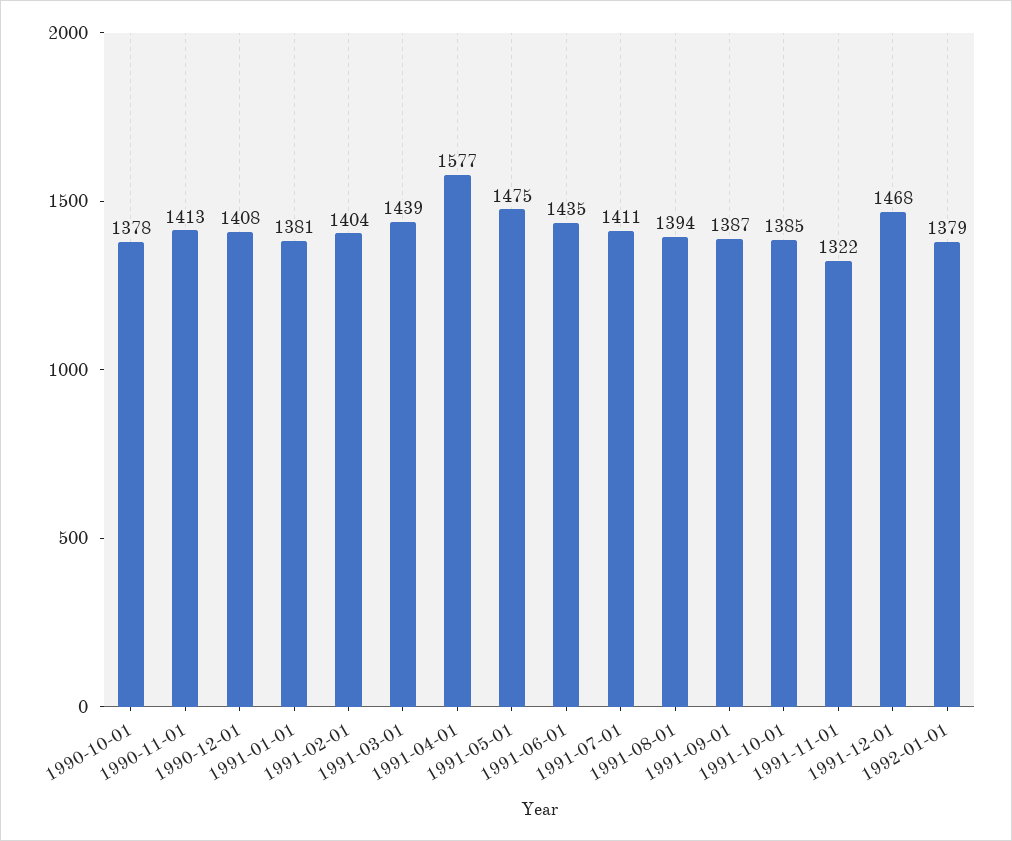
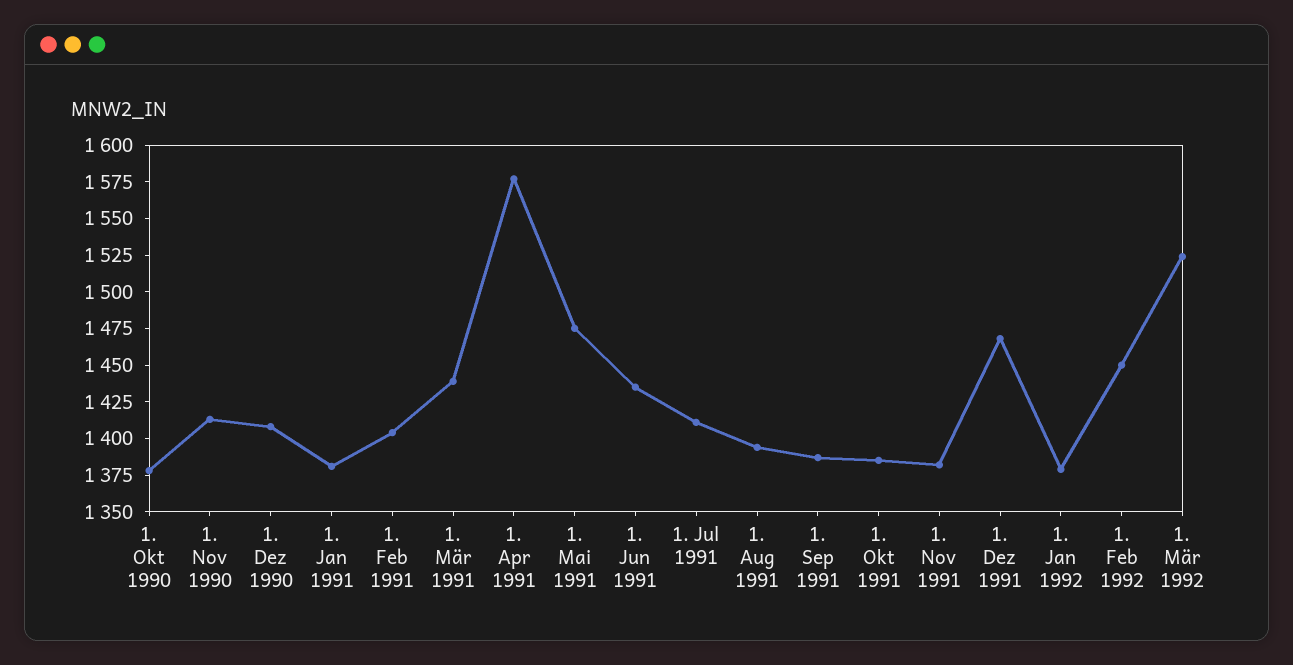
1991-11-01: 1322 -> 1375
1. Feb 1992: none -> 1450
1. Mär 1992: none -> 1525

